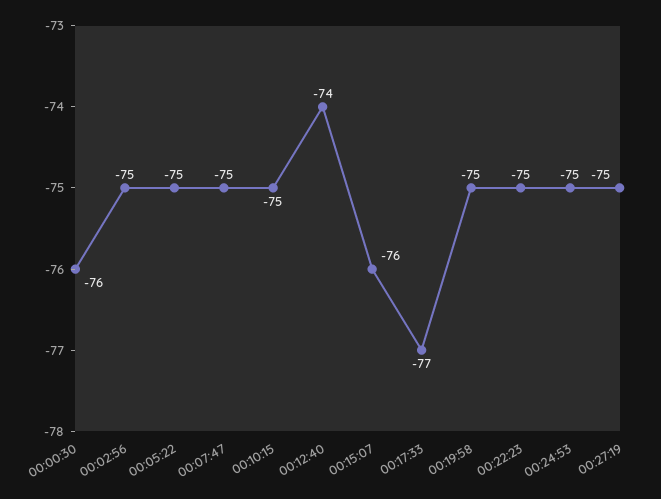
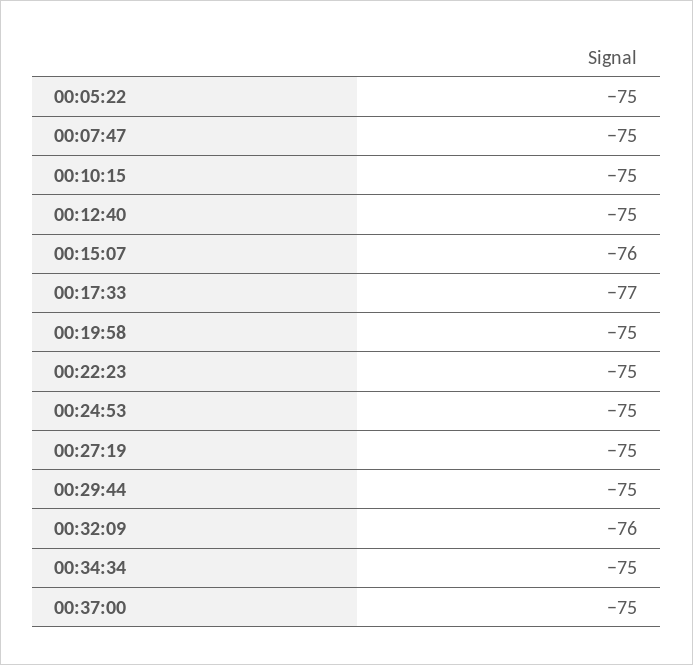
00:00:30: -76 -> none
00:02:56: -75 -> none
00:12:40: -74 -> -75
00:29:44: none -> -75
00:32:09: none -> -76
00:34:34: none -> -75
00:37:00: none -> -75

